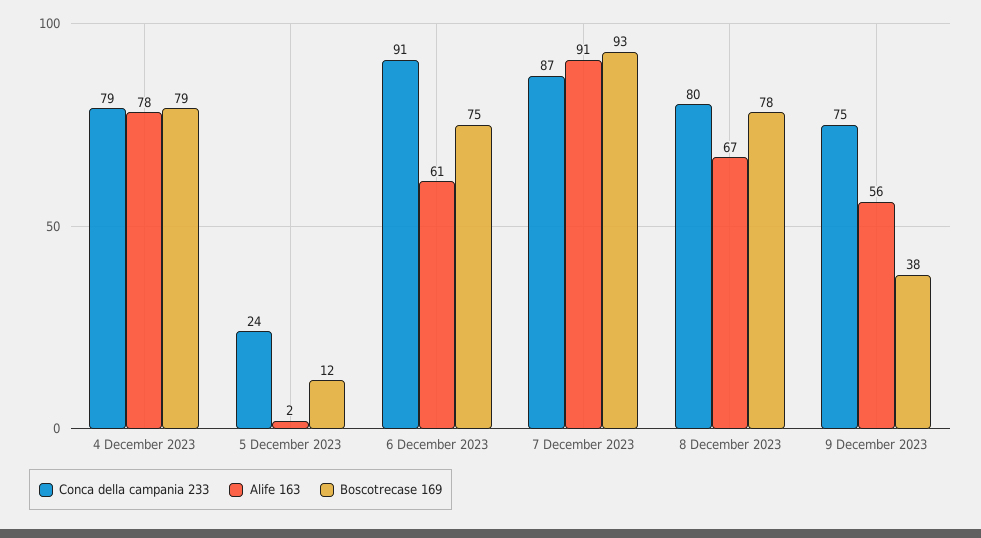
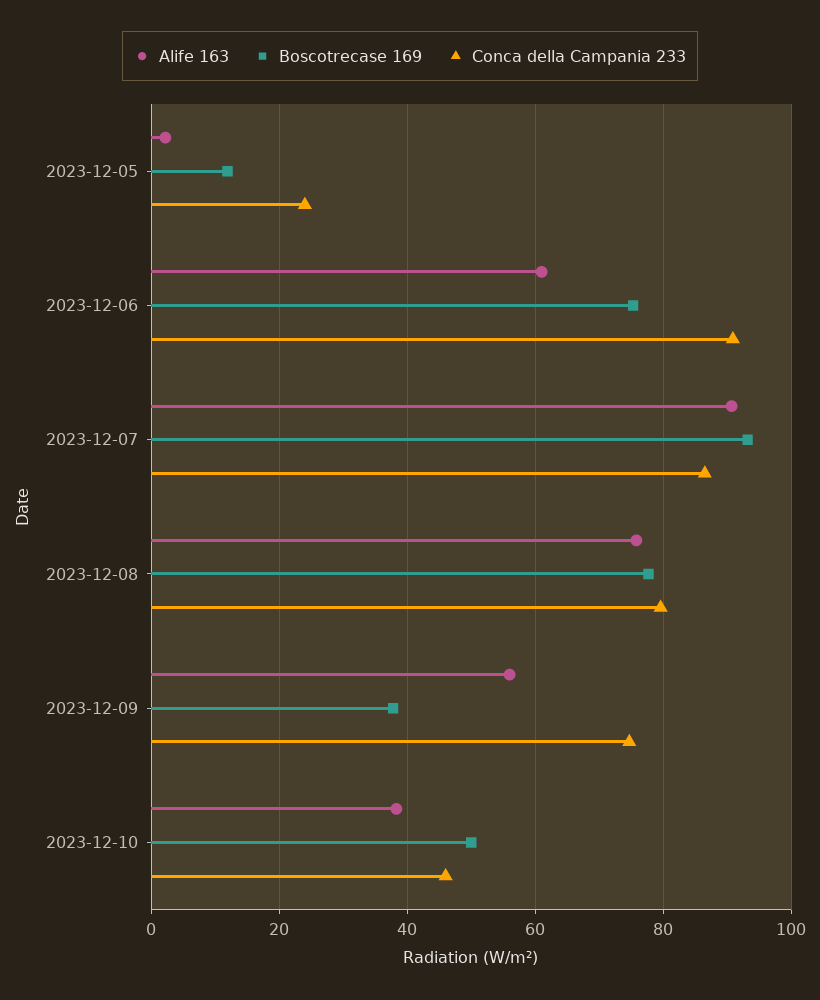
Conca della campania 233, 4 December 2023: 79 -> none
Alife 163, 4 December 2023: 78 -> none
Boscotrecase 169, 4 December 2023: 79 -> none
Alife 163, 8 December 2023: 67 -> 76
Alife 163, 2023-12-10: none -> 38
Boscotrecase 169, 2023-12-10: none -> 50
Conca della campania 233, 2023-12-10: none -> 46

